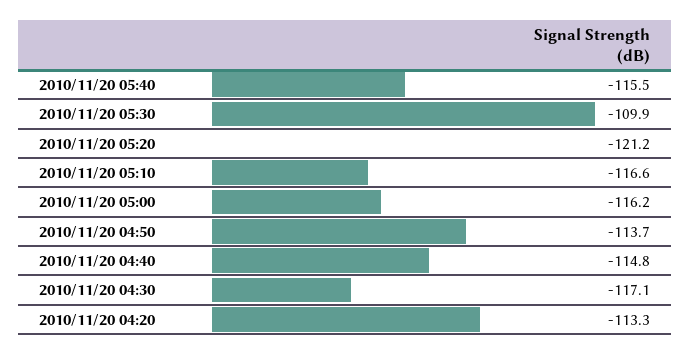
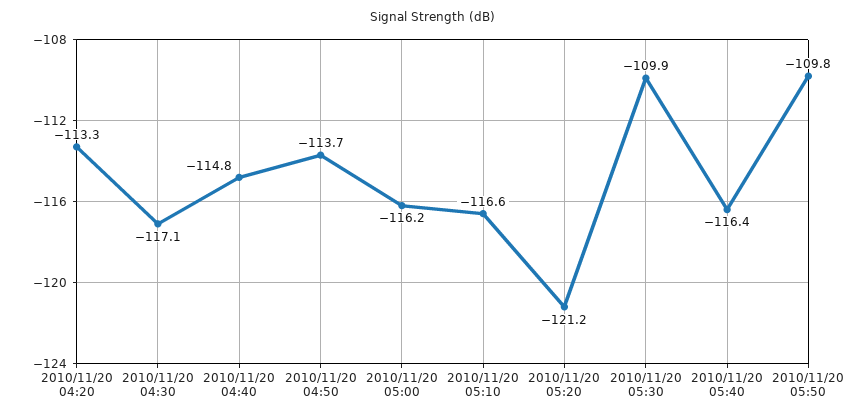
2010/11/20 05:40: -115.5 -> -116.4
2010/11/20 05:50: none -> -109.8

